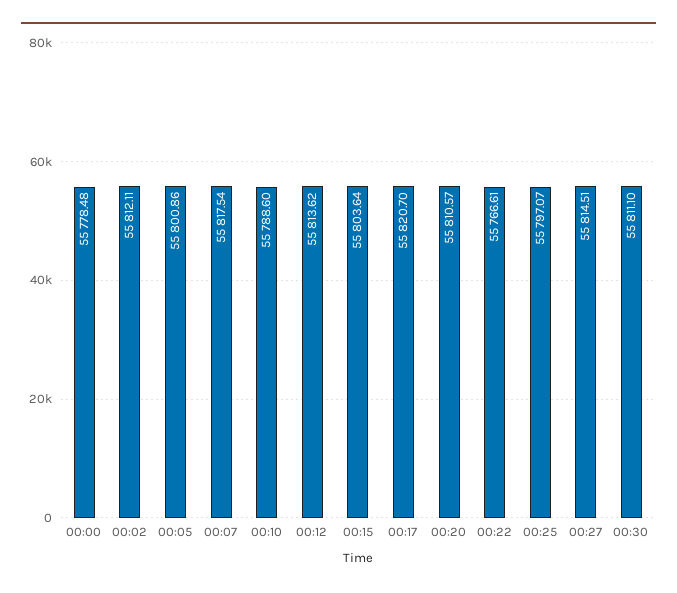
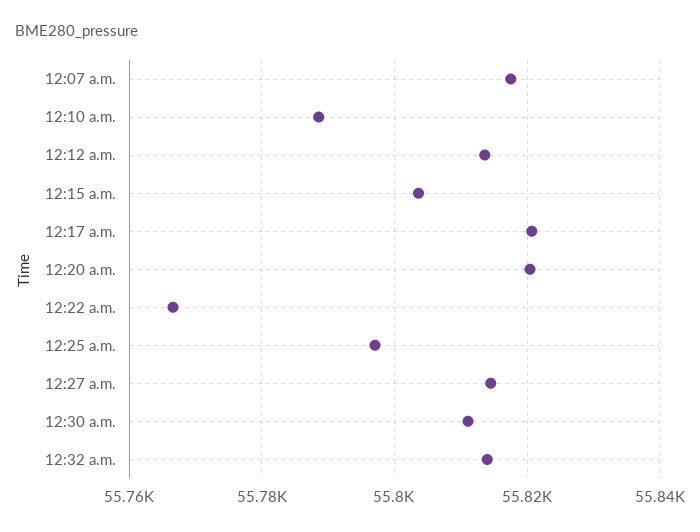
00:00: 55778.48 -> none
00:02: 55812.11 -> none
00:05: 55800.86 -> none
00:20: 55810.57 -> 55820
12:32 a.m.: none -> 55814

